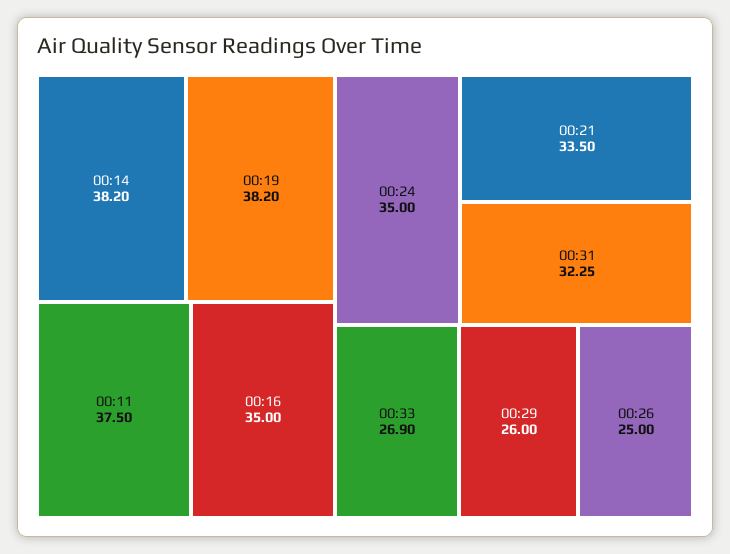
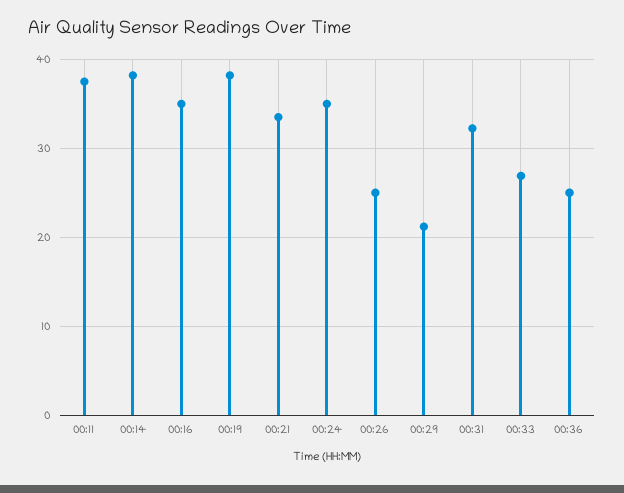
00:29: 26 -> 21
00:36: none -> 25

